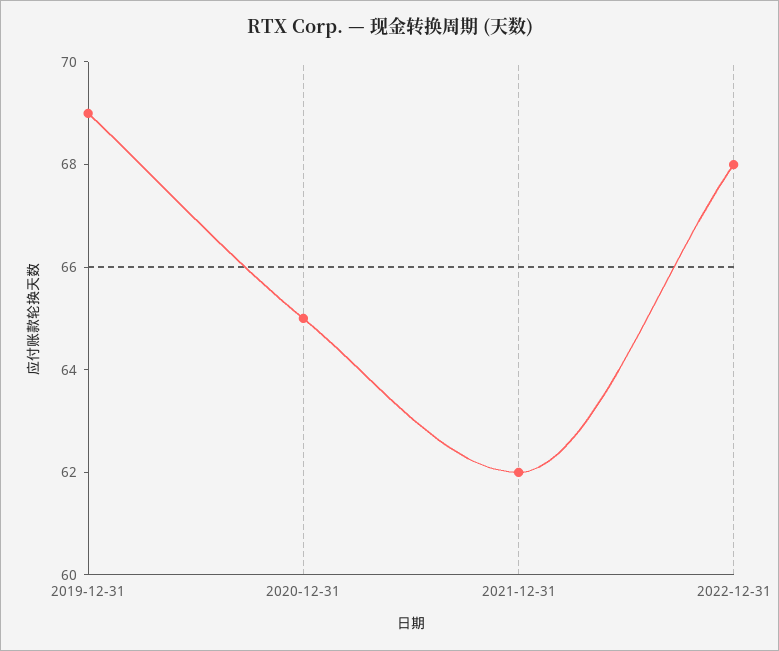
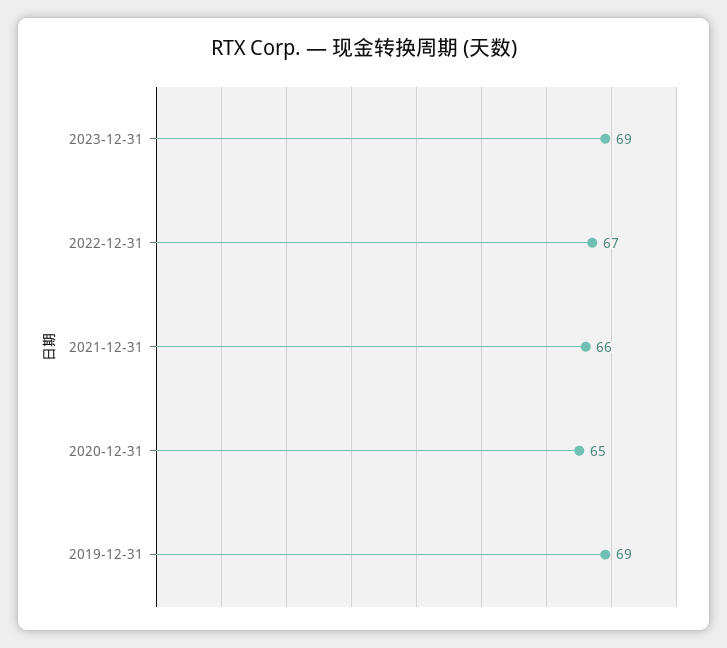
2021-12-31: 62 -> 66
2022-12-31: 68 -> 67
2023-12-31: none -> 69

